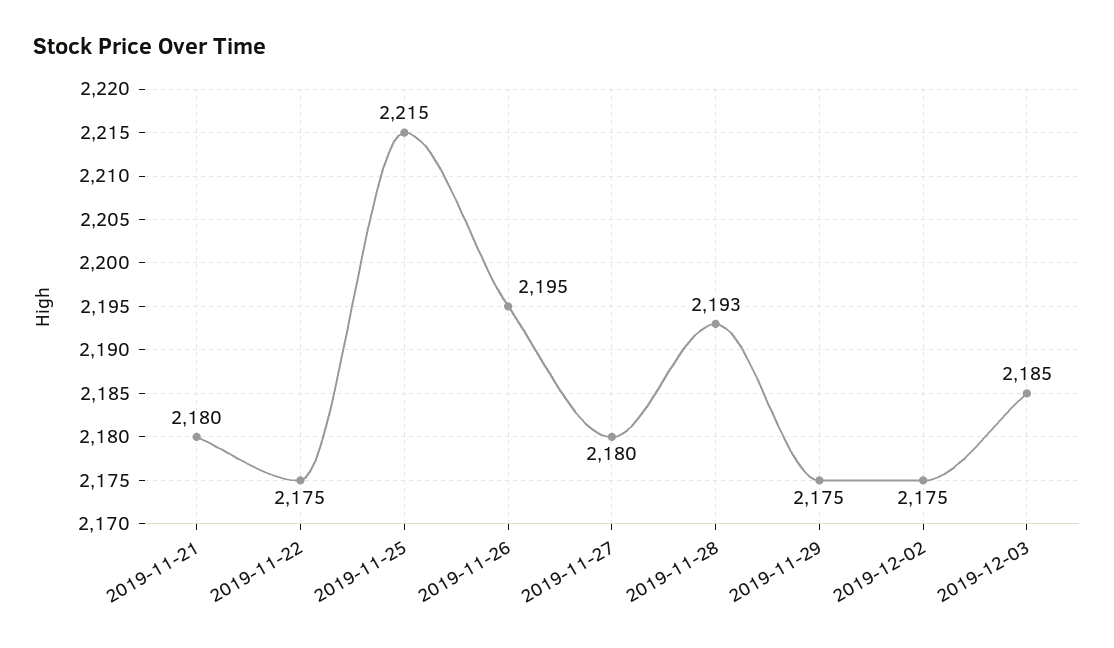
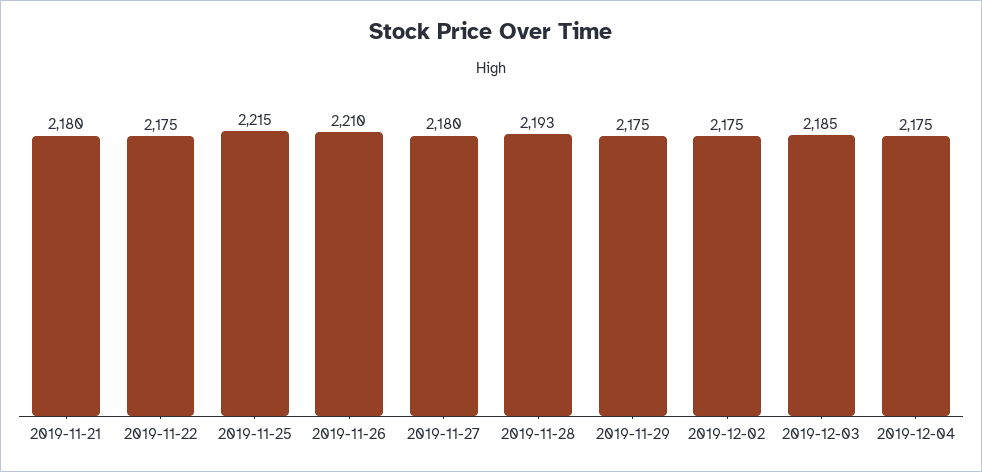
2019-11-26: 2195 -> 2210
2019-12-04: none -> 2175

